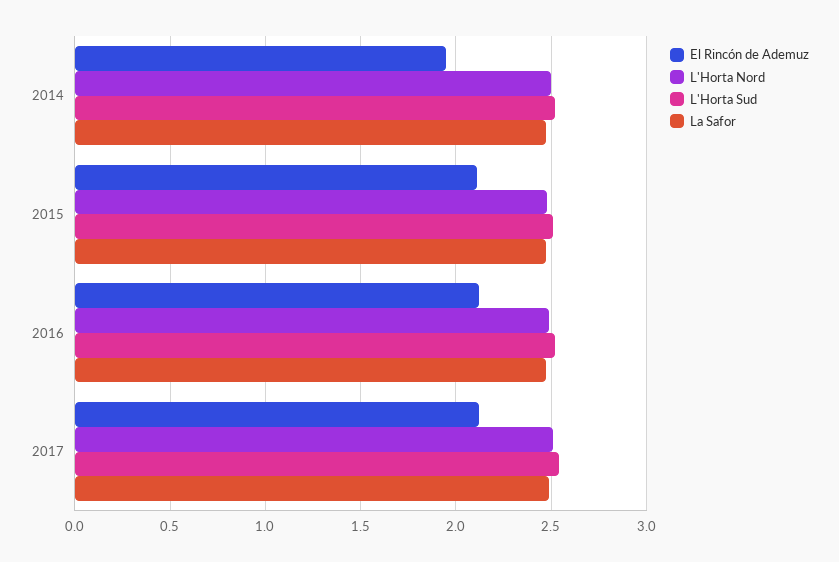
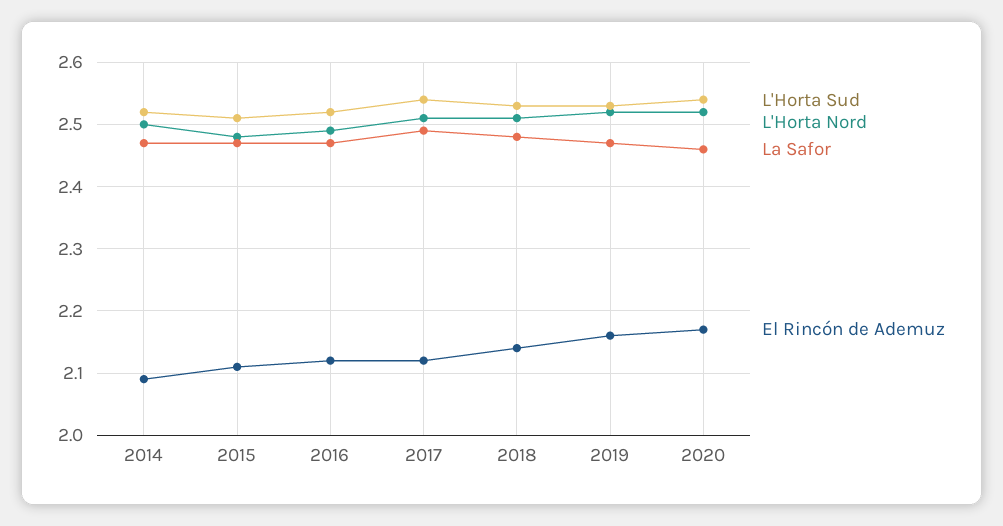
El Rincón de Ademuz, 2014: 1.95 -> 2.09
L'Horta Sud, 2018: none -> 2.53
L'Horta Nord, 2018: none -> 2.51
La Safor, 2018: none -> 2.48
El Rincón de Ademuz, 2018: none -> 2.14
L'Horta Sud, 2019: none -> 2.53
L'Horta Nord, 2019: none -> 2.52
La Safor, 2019: none -> 2.47
El Rincón de Ademuz, 2019: none -> 2.16
L'Horta Sud, 2020: none -> 2.54
L'Horta Nord, 2020: none -> 2.52
La Safor, 2020: none -> 2.46
El Rincón de Ademuz, 2020: none -> 2.17

